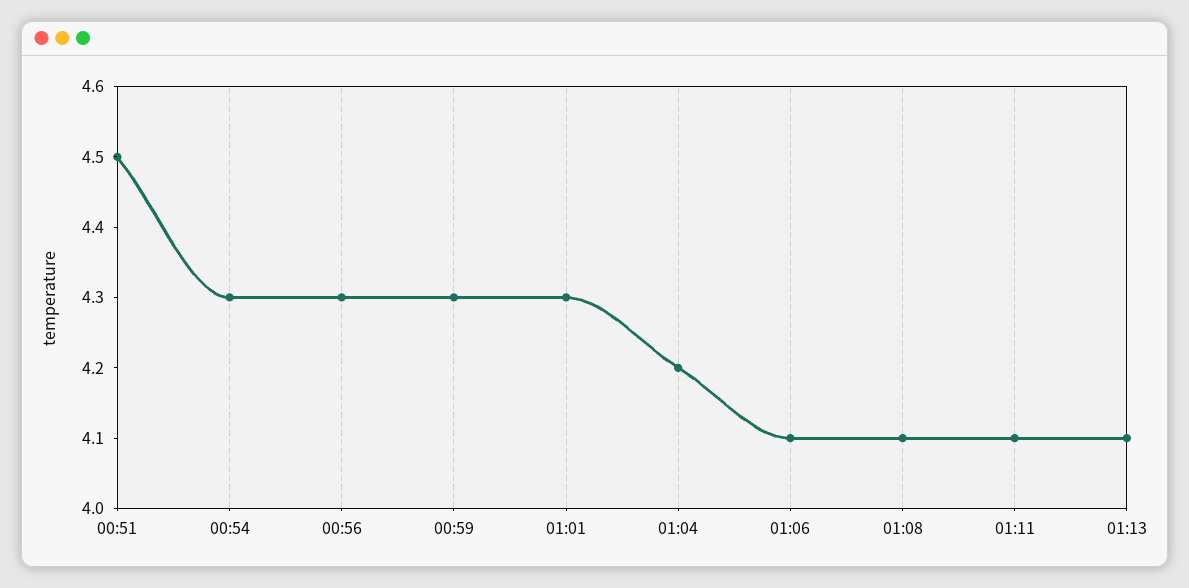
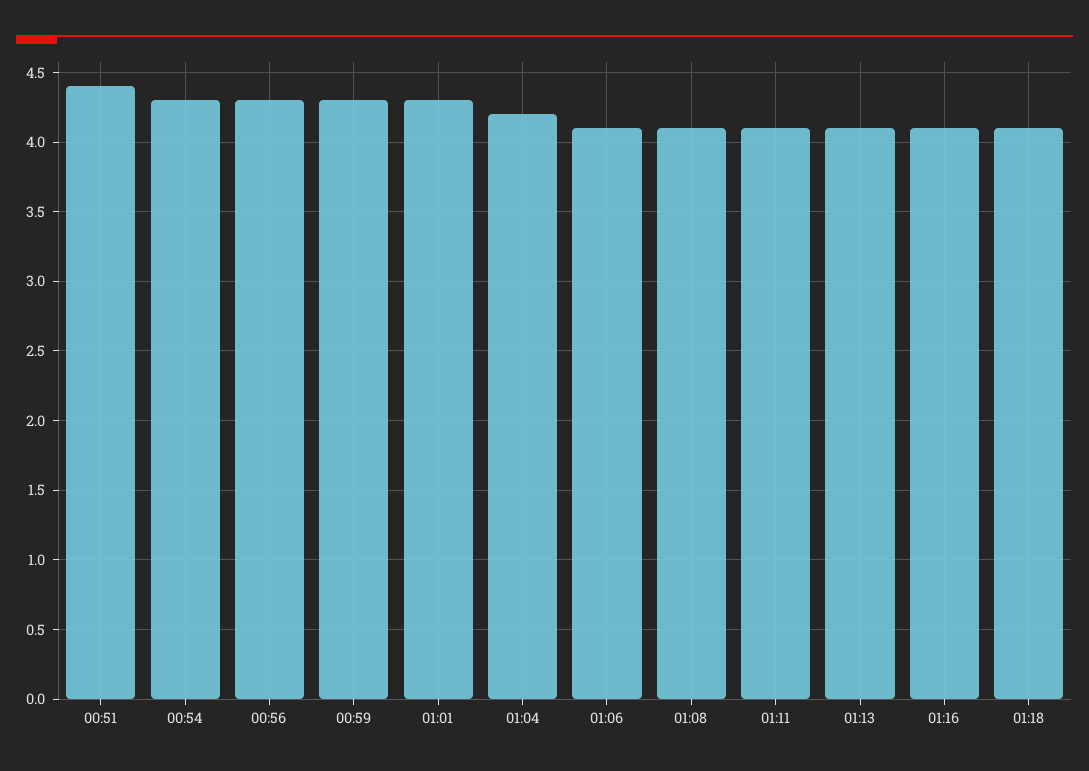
00:51: 4.5 -> 4.4
01:16: none -> 4.1
01:18: none -> 4.1

